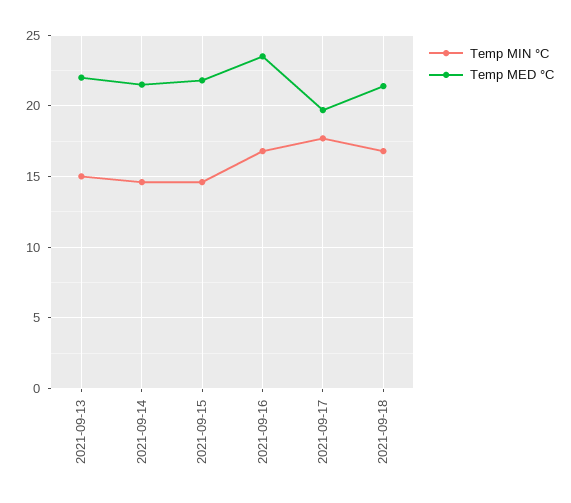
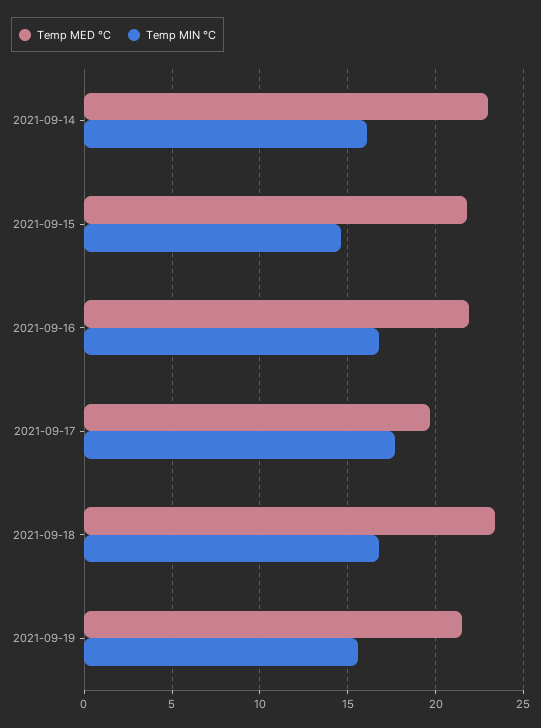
Temp MIN °C, 2021-09-13: 15 -> none
Temp MED °C, 2021-09-13: 22 -> none
Temp MIN °C, 2021-09-14: 14.5 -> 16
Temp MED °C, 2021-09-14: 21.5 -> 23
Temp MED °C, 2021-09-16: 23.5 -> 22
Temp MED °C, 2021-09-18: 21.5 -> 23.5
Temp MED °C, 2021-09-19: none -> 21.5
Temp MIN °C, 2021-09-19: none -> 15.5

